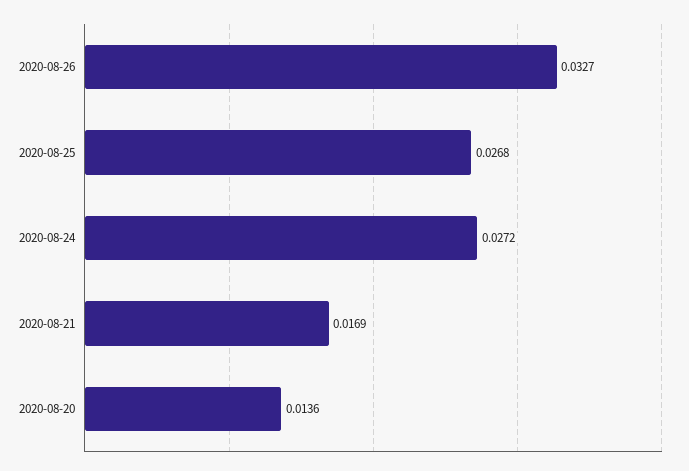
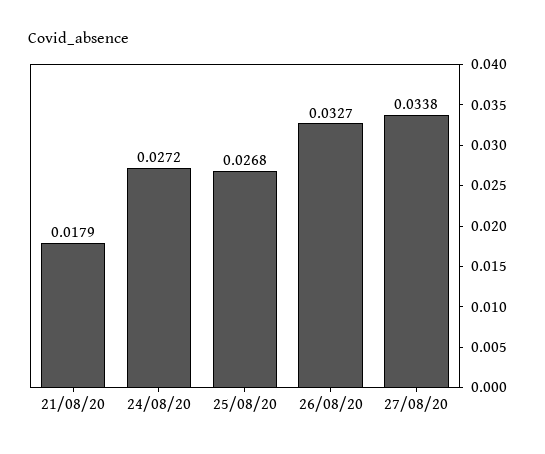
2020-08-21: 0.0169 -> 0.0179
2020-08-20: 0.0136 -> none
27/08/20: none -> 0.0338

